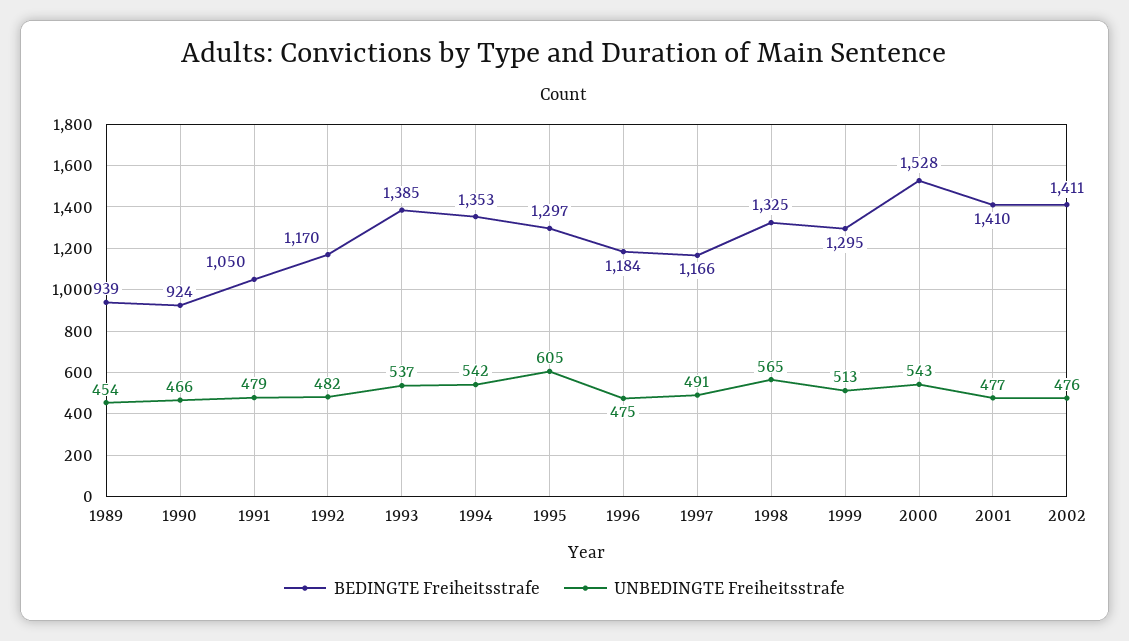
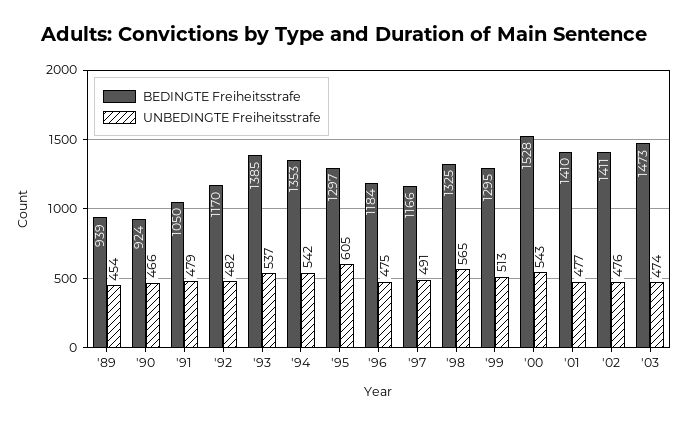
BEDINGTE Freiheitsstrafe, '03: none -> 1473
UNBEDINGTE Freiheitsstrafe, '03: none -> 474

